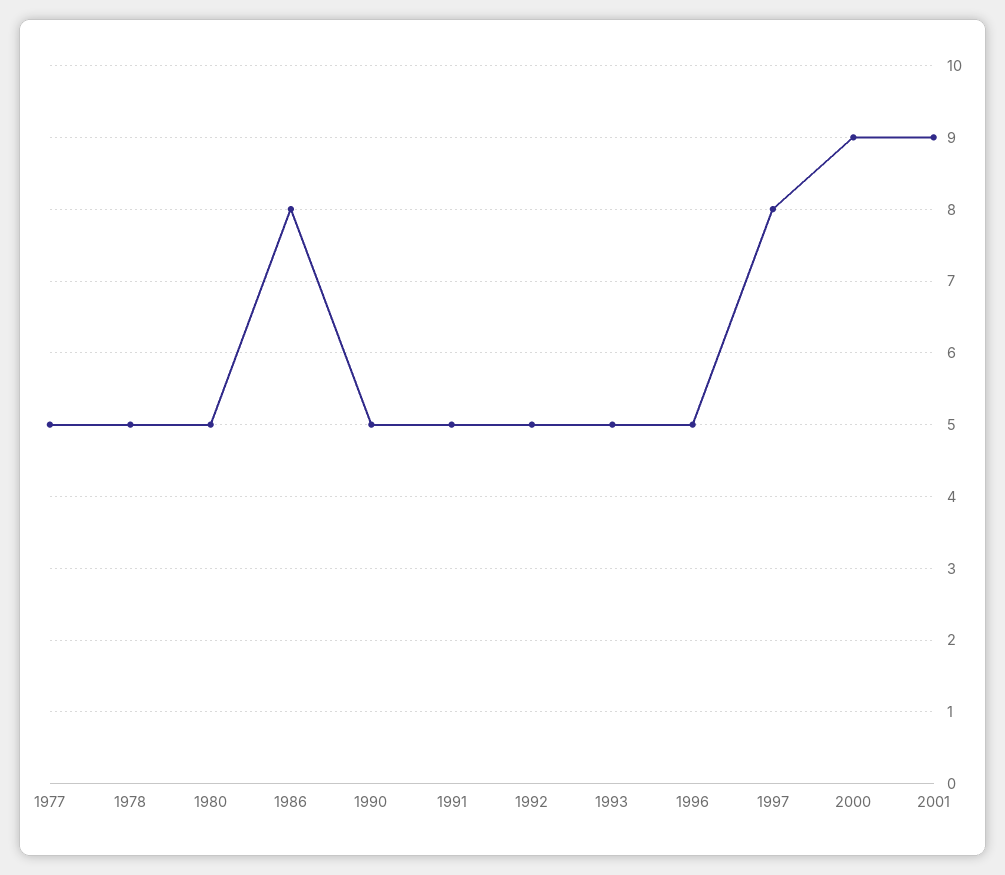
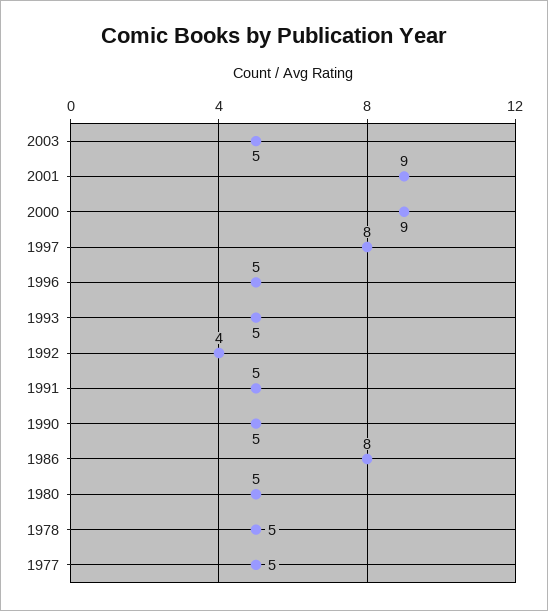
1992: 5 -> 4
2003: none -> 5

